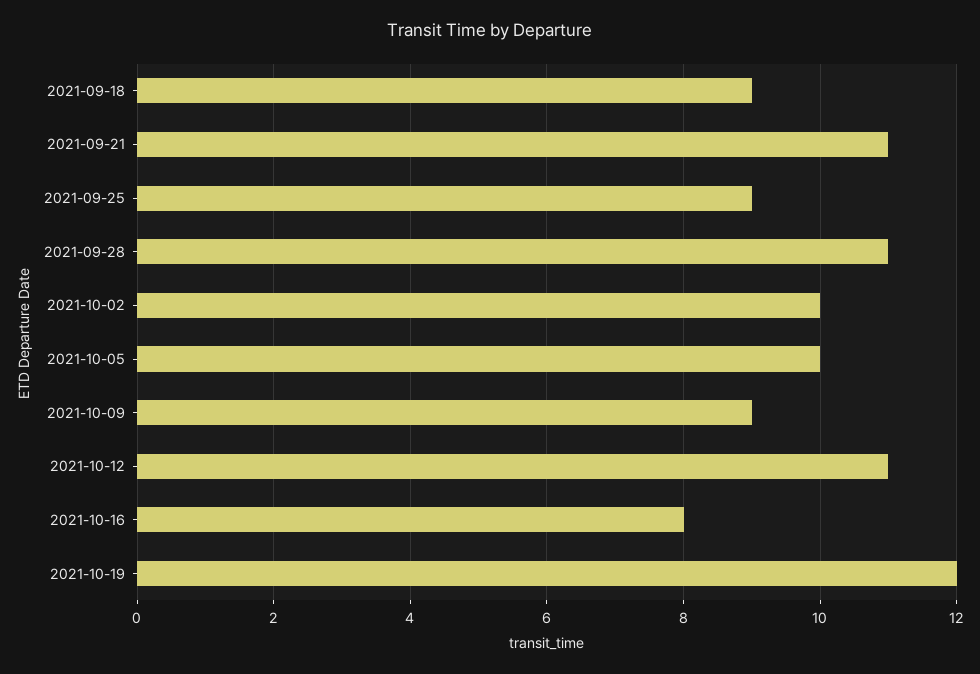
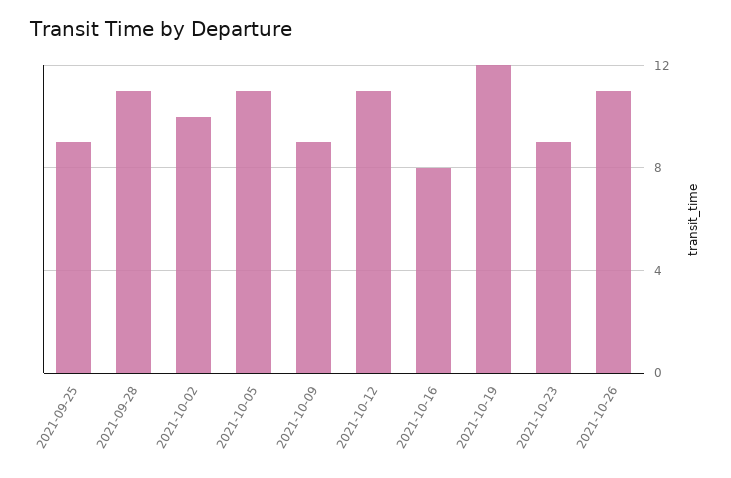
2021-09-18: 9 -> none
2021-09-21: 11 -> none
2021-10-05: 10 -> 11
2021-10-23: none -> 9
2021-10-26: none -> 11

